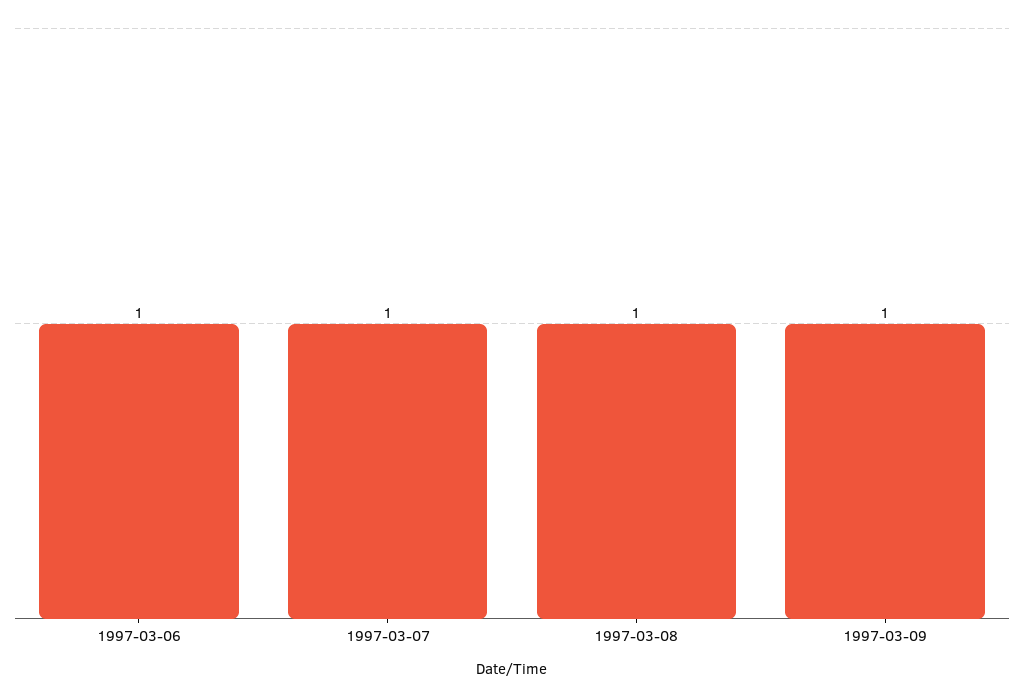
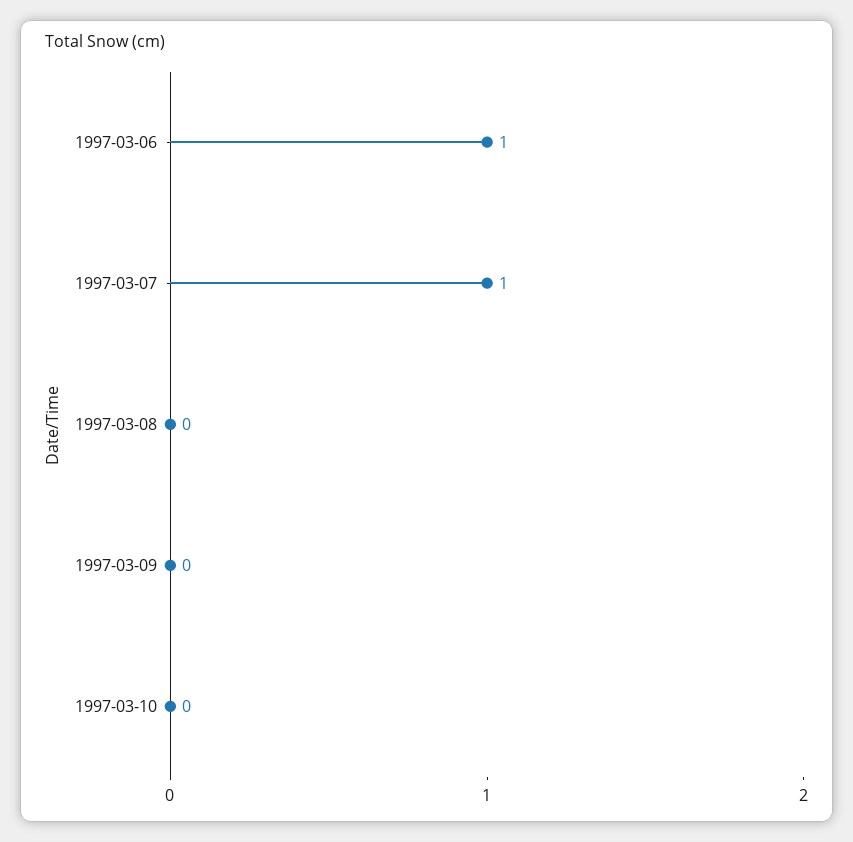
1997-03-08: 1 -> 0
1997-03-09: 1 -> 0
1997-03-10: none -> 0

